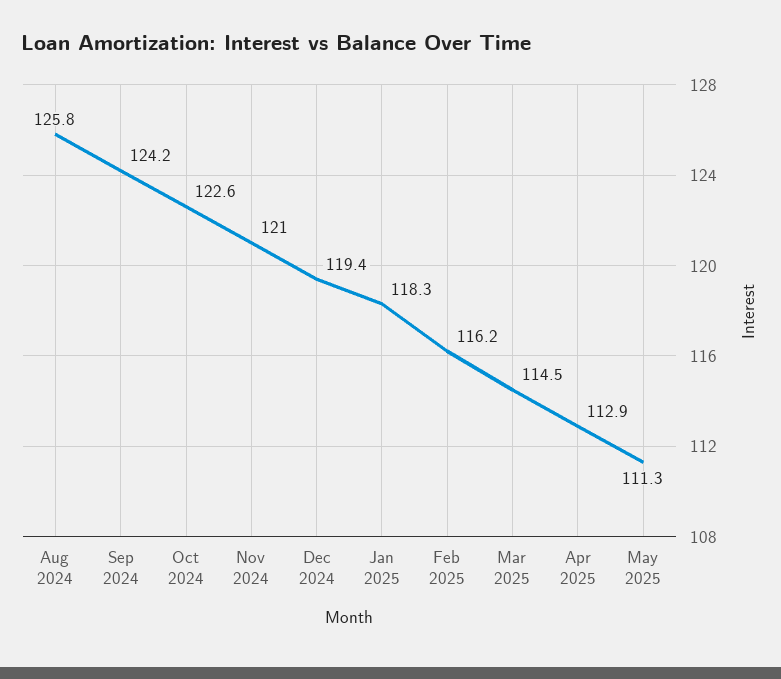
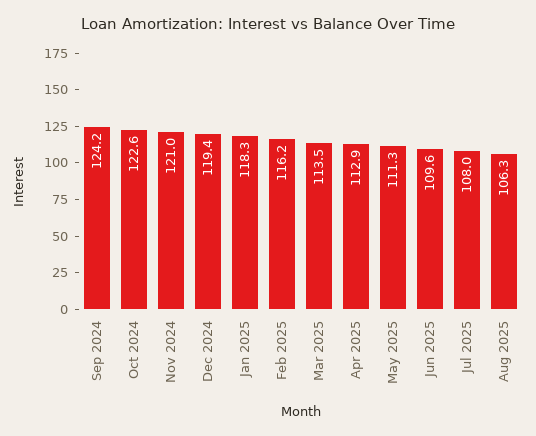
Aug 2024: 125.8 -> none
Mar 2025: 114.5 -> 113.5
Jun 2025: none -> 109.6
Jul 2025: none -> 108
Aug 2025: none -> 106.3

